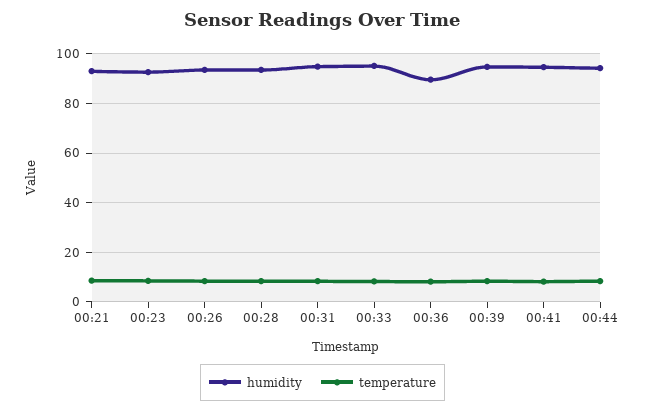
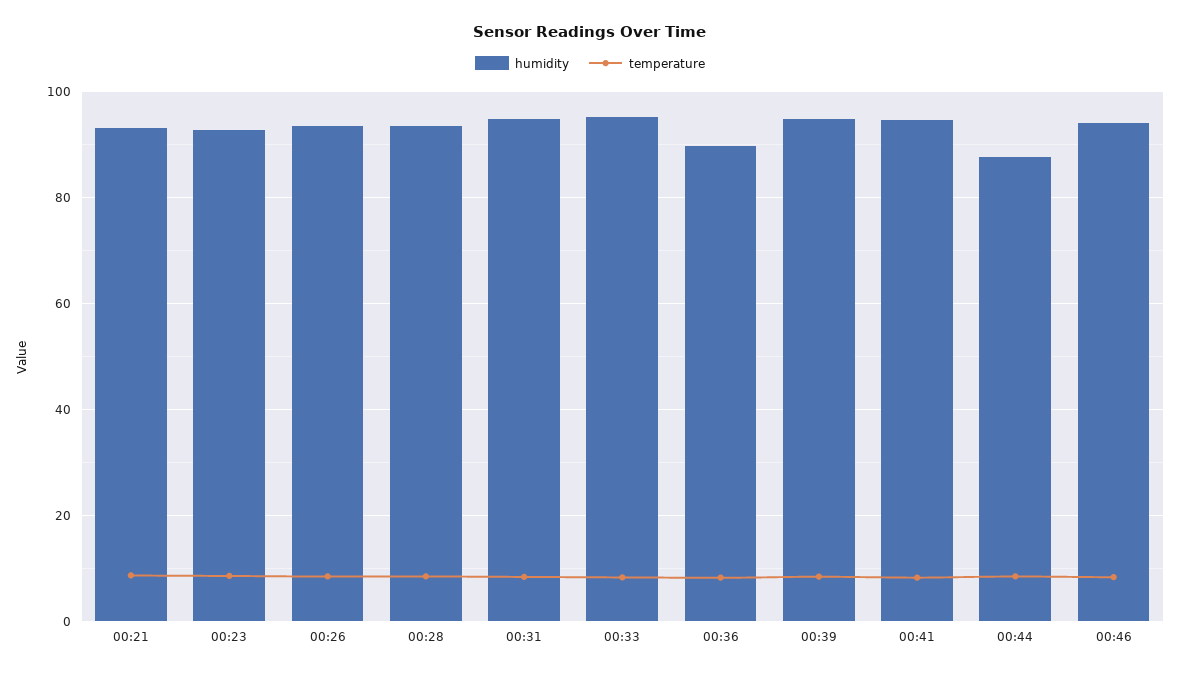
humidity, 00:44: 95 -> 88
humidity, 00:46: none -> 94
temperature, 00:46: none -> 8

